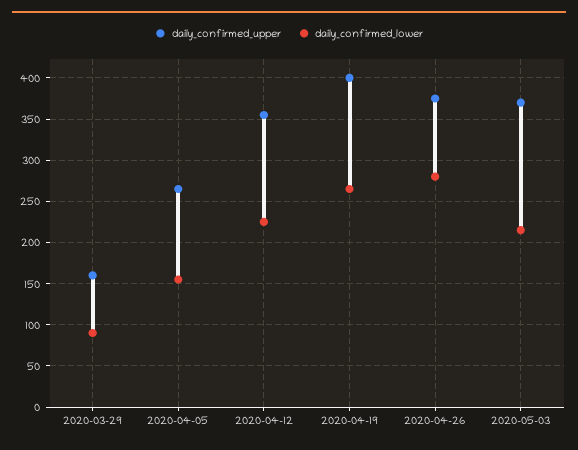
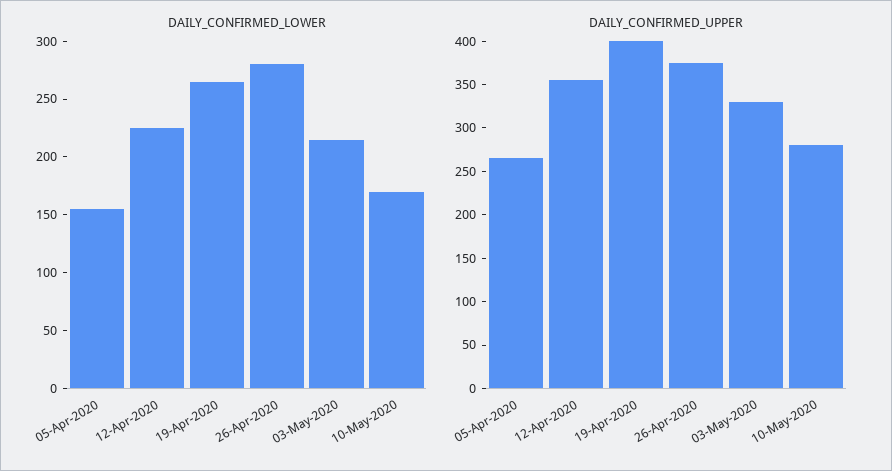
daily_confirmed_upper, 2020-03-29: 160 -> none
daily_confirmed_lower, 2020-03-29: 90 -> none
daily_confirmed_upper, 2020-05-03: 370 -> 330
daily_confirmed_lower, 10-May-2020: none -> 170
daily_confirmed_upper, 10-May-2020: none -> 280

